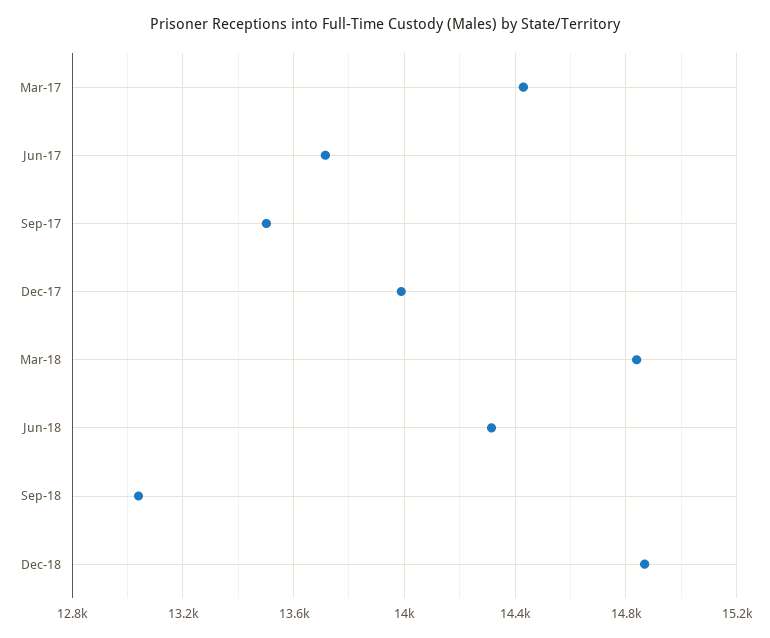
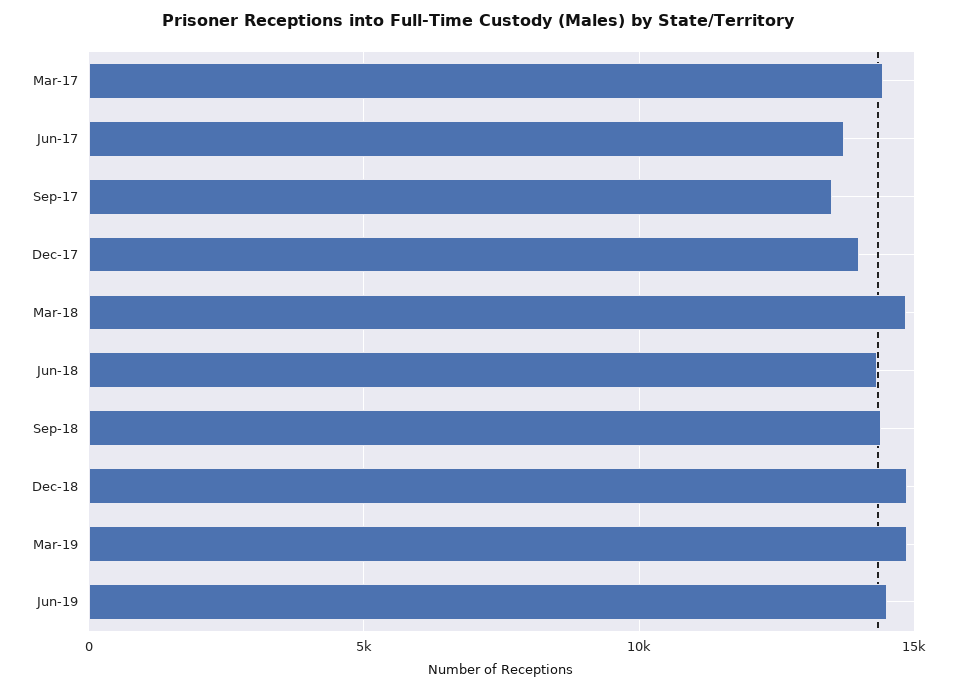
Sep-18: 13050 -> 14500
Mar-19: none -> 15000
Jun-19: none -> 14500

